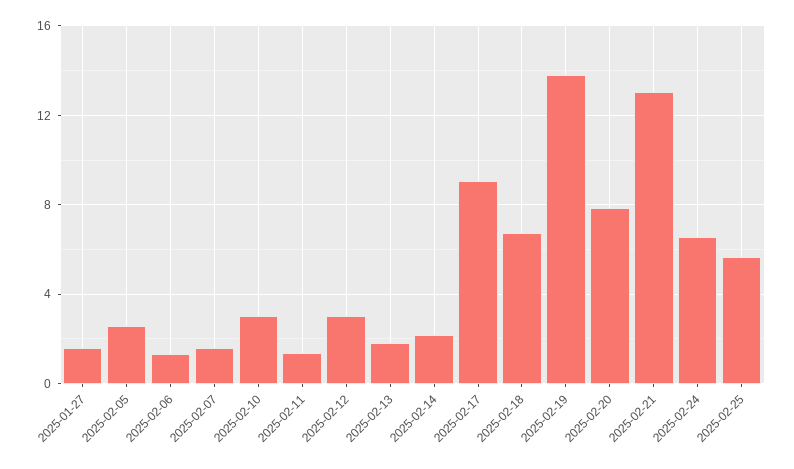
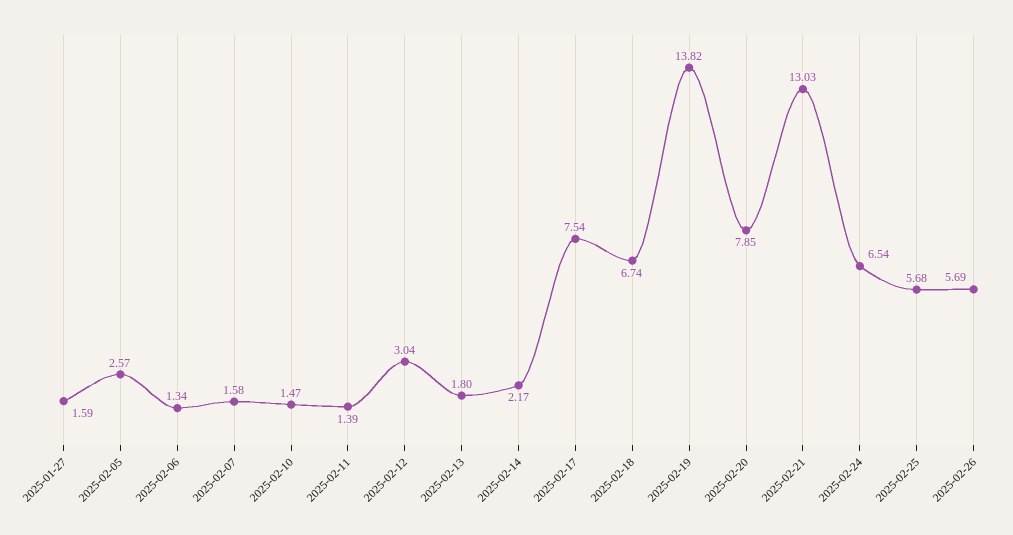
2025-02-10: 3 -> 1.47
2025-02-17: 9 -> 7.54
2025-02-26: none -> 5.69

